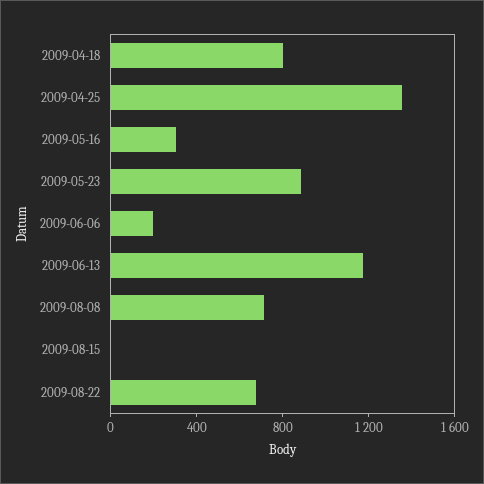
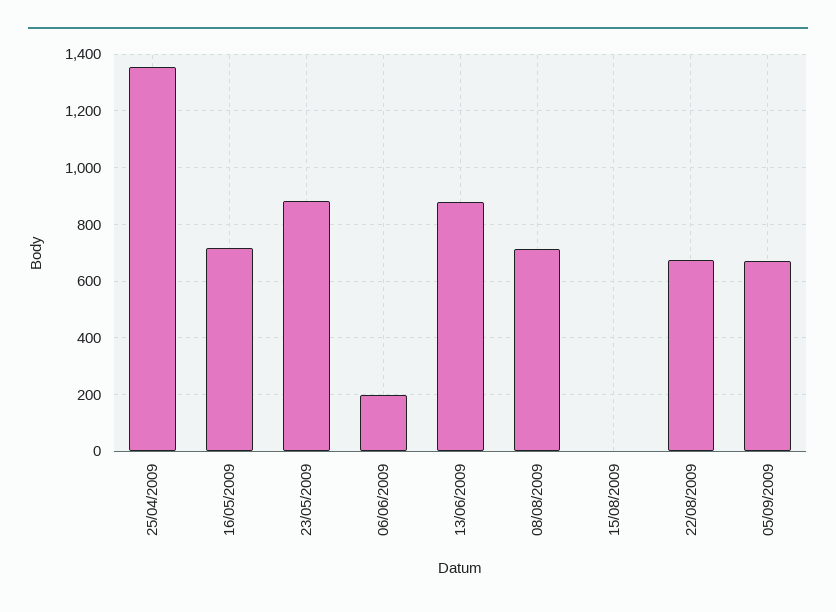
2009-04-18: 800 -> none
2009-05-16: 300 -> 725
2009-06-13: 1200 -> 875
05/09/2009: none -> 675

